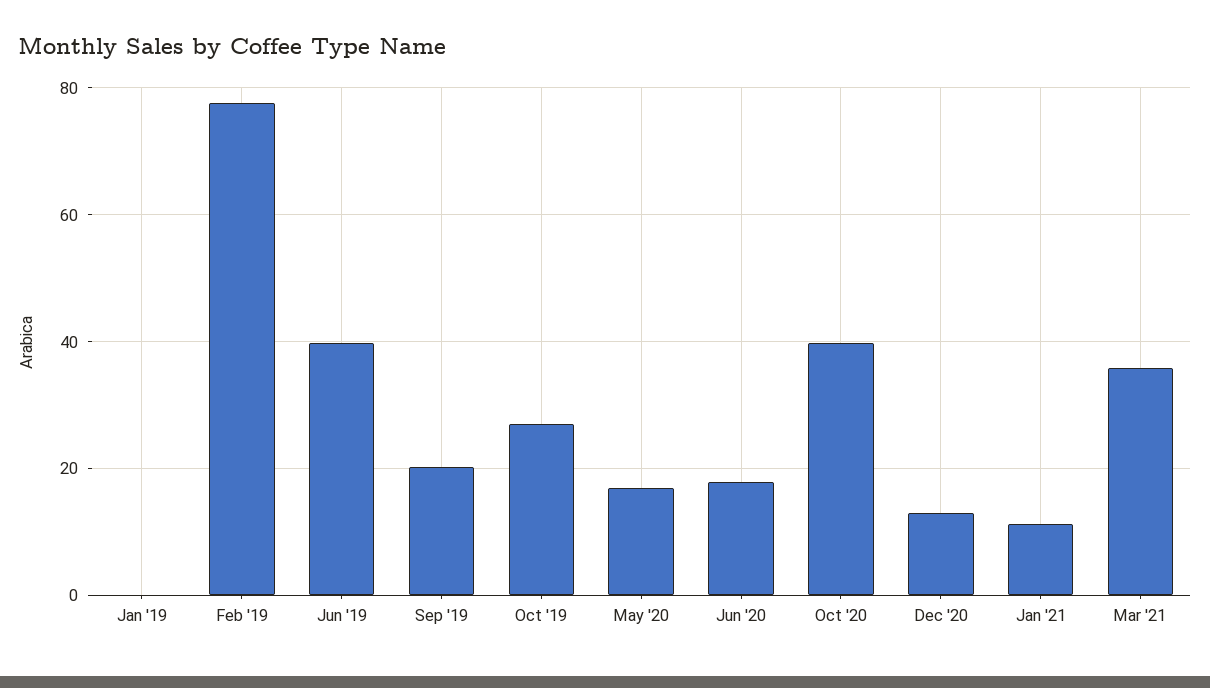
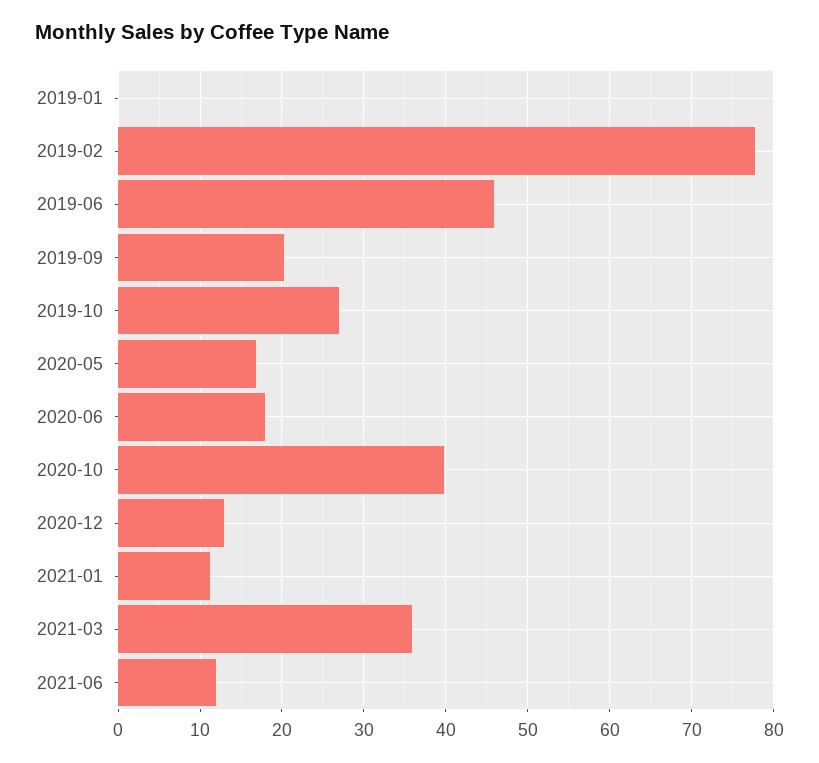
Jun '19: 40 -> 46
2021-06: none -> 12

